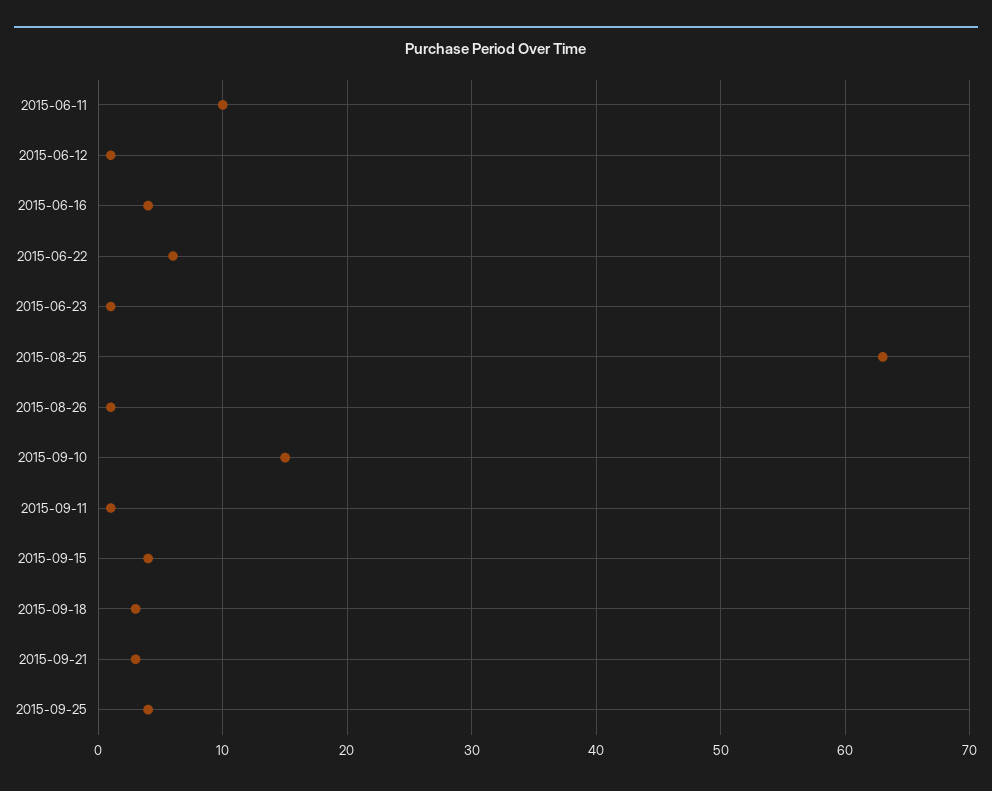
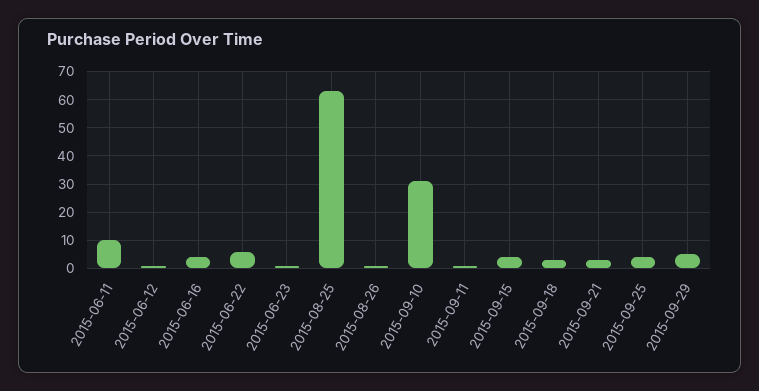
2015-09-10: 15 -> 30
2015-09-29: none -> 5

